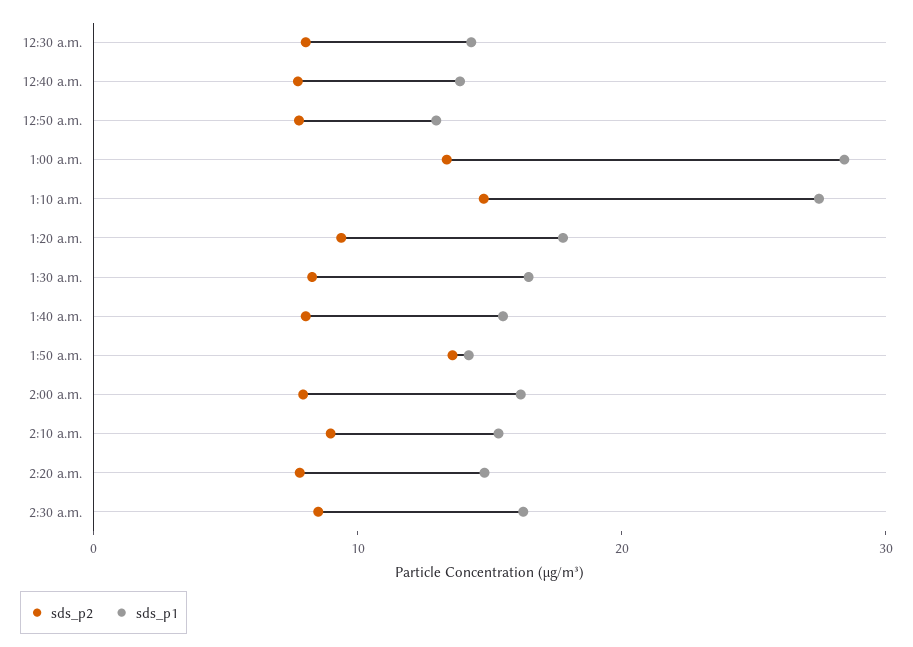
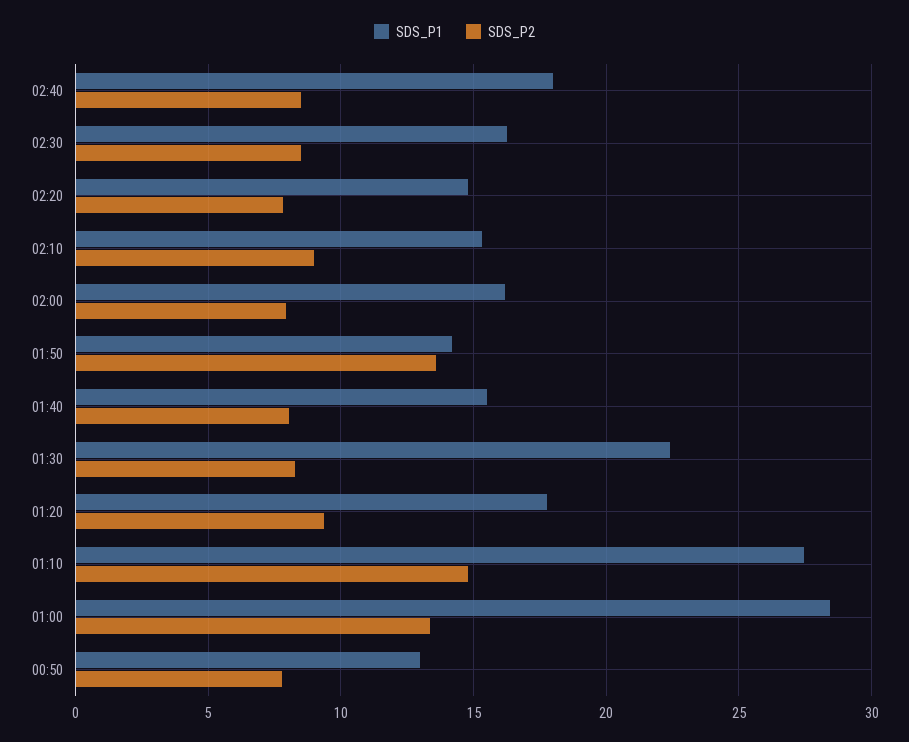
sds_p2, 12:30 a.m.: 8 -> none
sds_p1, 12:30 a.m.: 14 -> none
sds_p2, 12:40 a.m.: 8 -> none
sds_p1, 12:40 a.m.: 14 -> none
sds_p1, 1:30 a.m.: 16 -> 22.5
sds_p1, 02:40: none -> 18
sds_p2, 02:40: none -> 8.5

